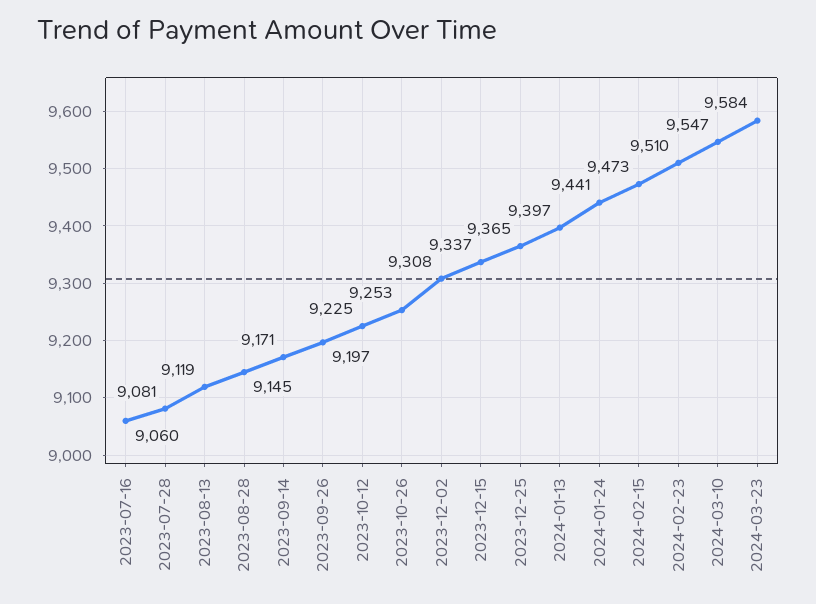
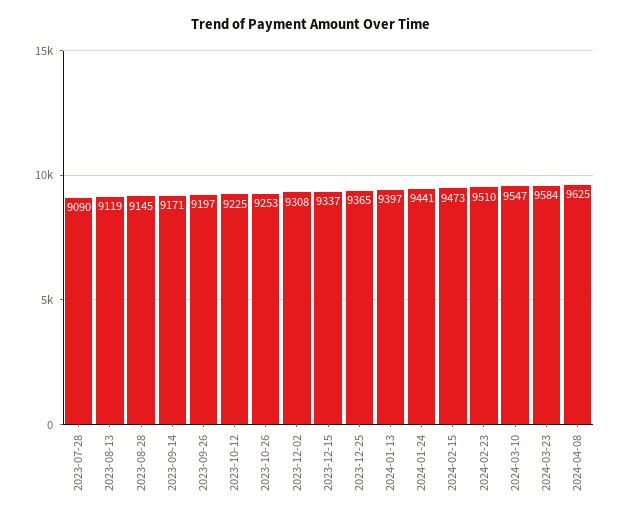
2023-07-16: 9060 -> none
2023-07-28: 9081 -> 9090
2024-04-08: none -> 9625

